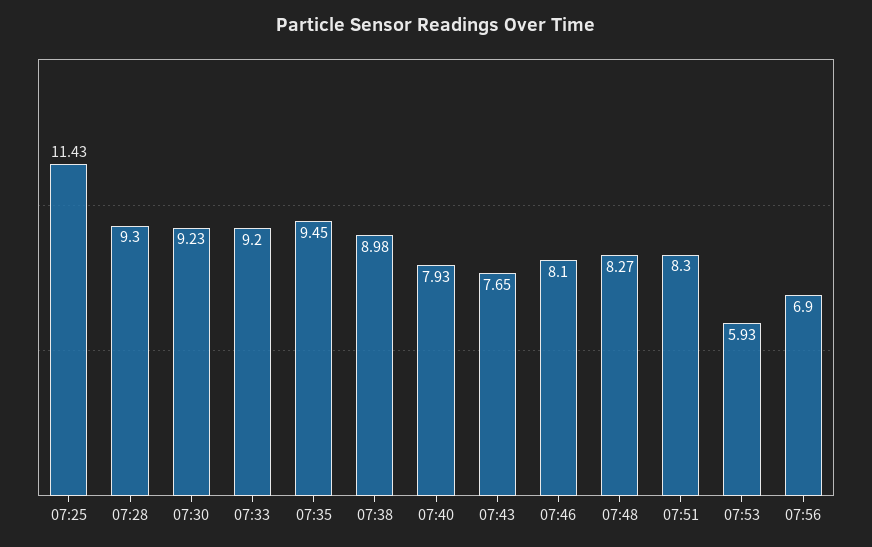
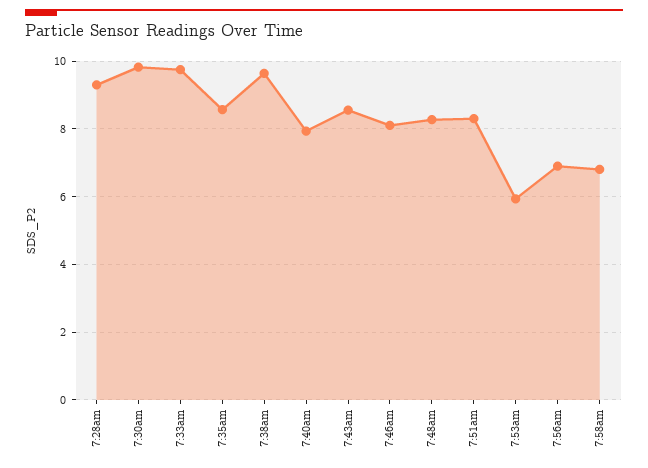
07:25: 11.43 -> none
07:30: 9.23 -> 9.8
07:33: 9.2 -> 9.8
07:35: 9.45 -> 8.6
07:38: 8.98 -> 9.6
07:43: 7.65 -> 8.6
7:58am: none -> 6.8

